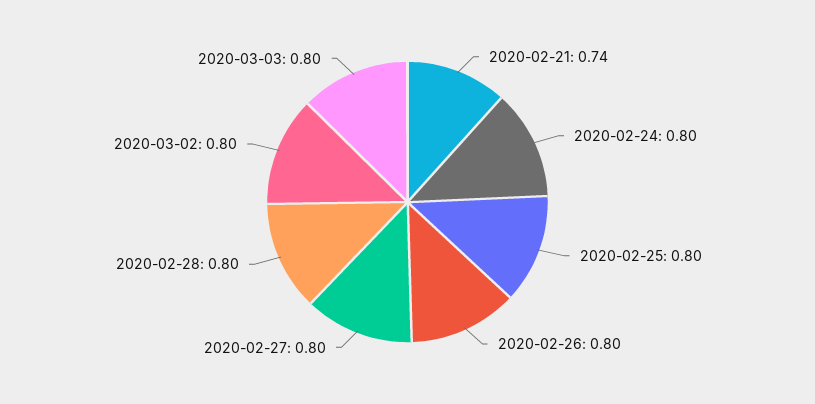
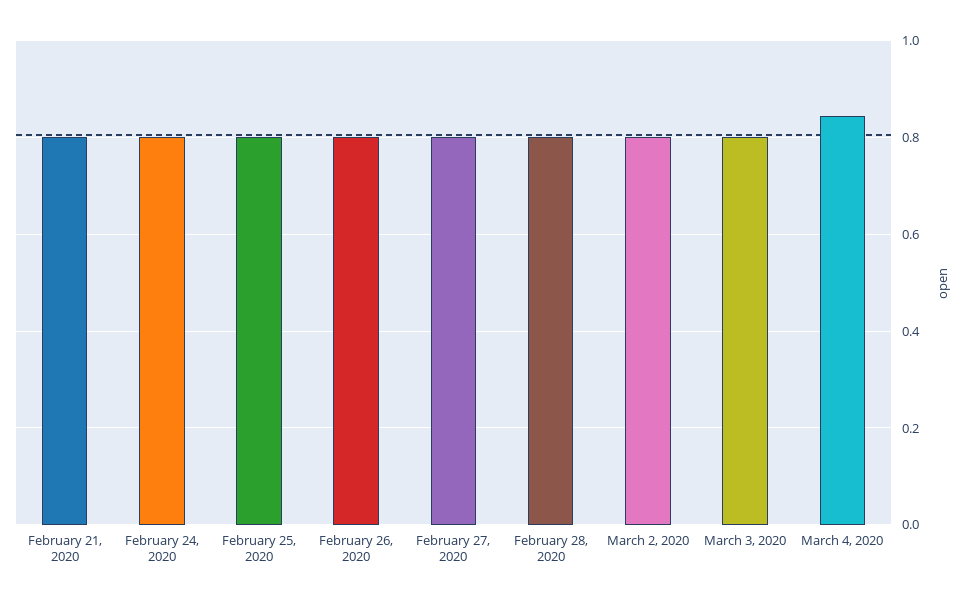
2020-02-21: 0.74 -> 0.8
March 4, 2020: none -> 0.84

